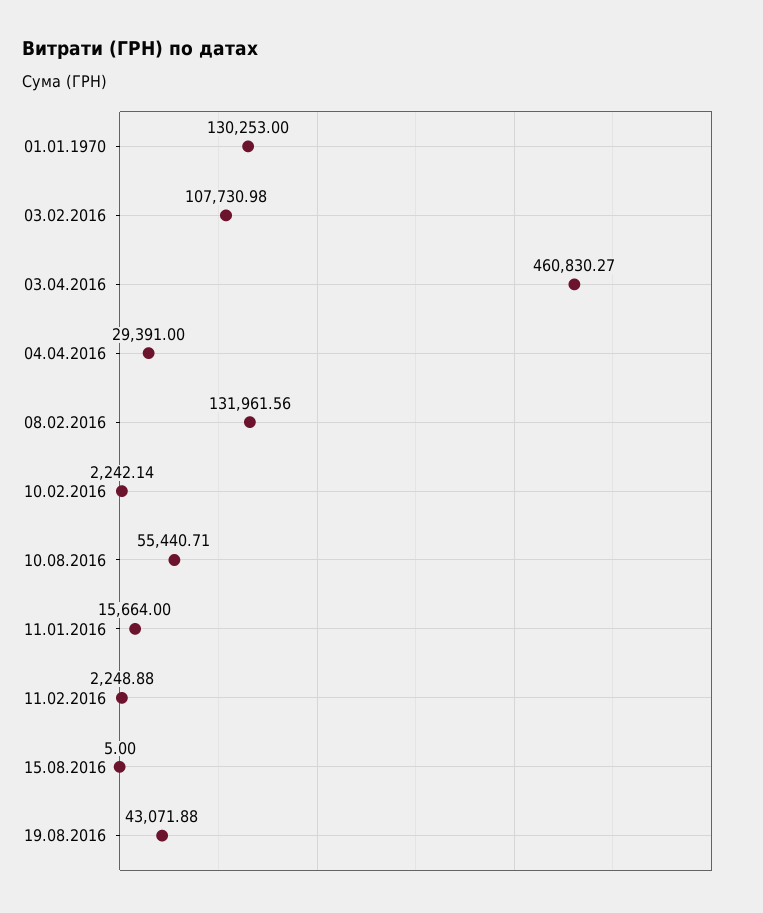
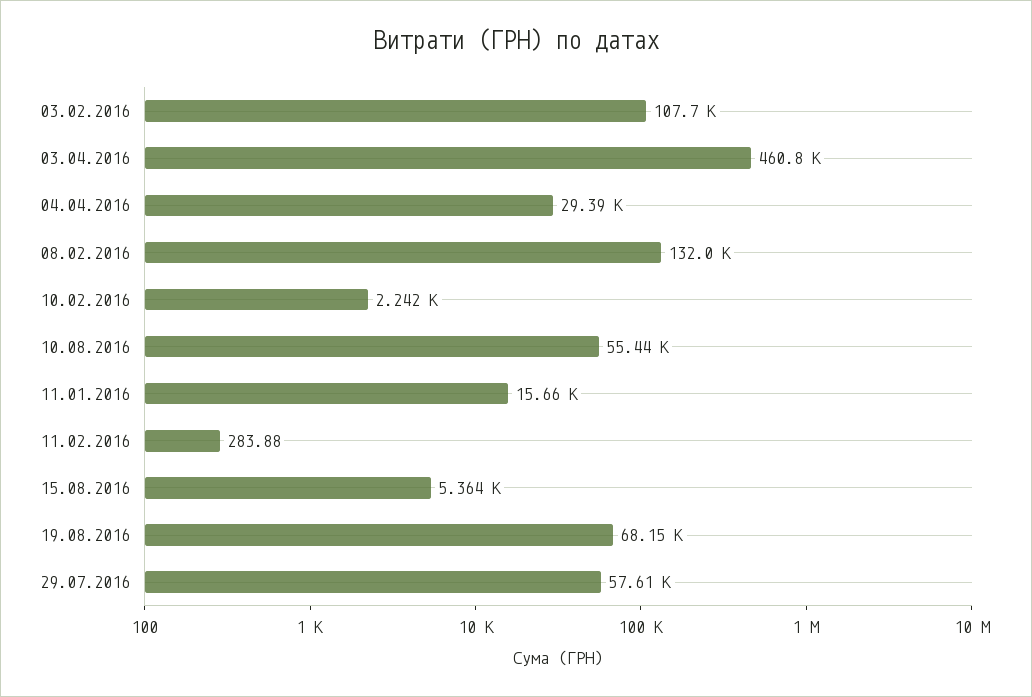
01.01.1970: 130253 -> none
11.02.2016: 2248.88 -> 283.88
15.08.2016: 5 -> 5364
19.08.2016: 43071.88 -> 68150
29.07.2016: none -> 57610

